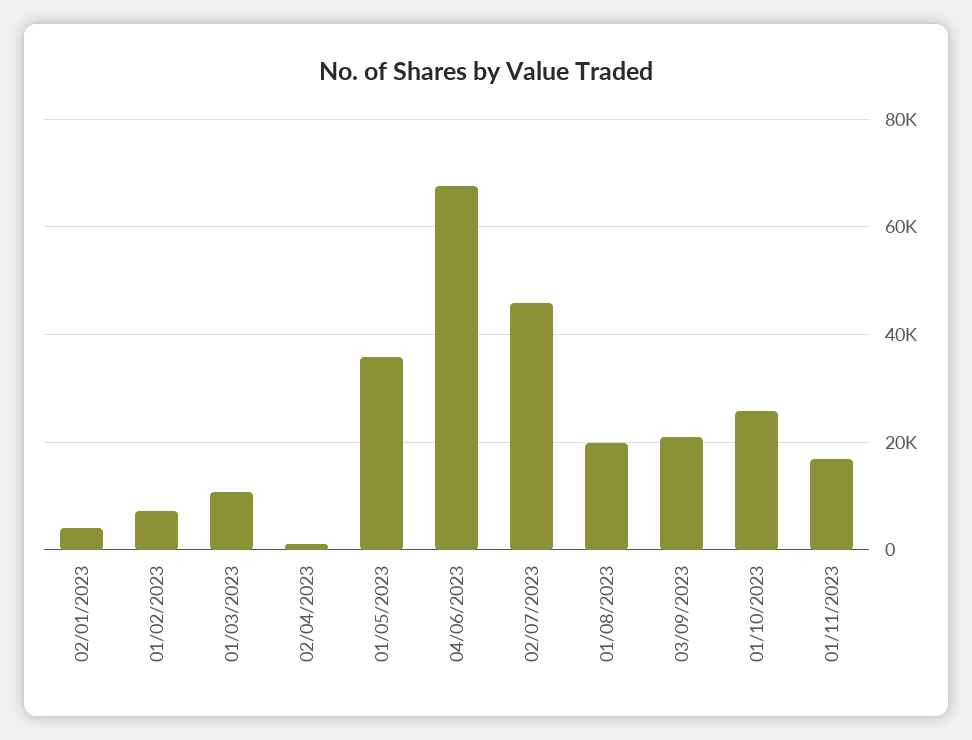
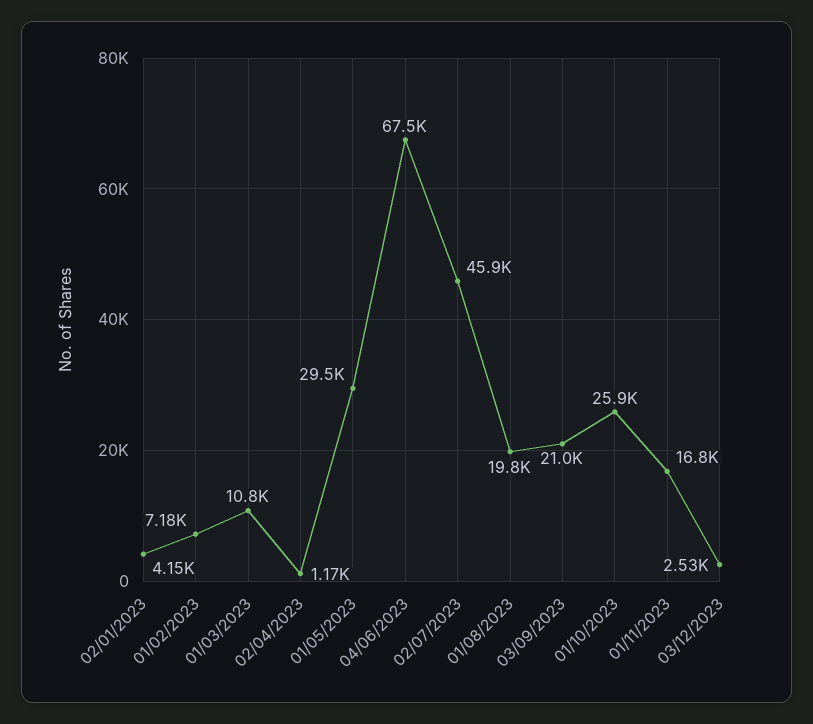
01/05/2023: 36000 -> 29500
03/12/2023: none -> 2530

